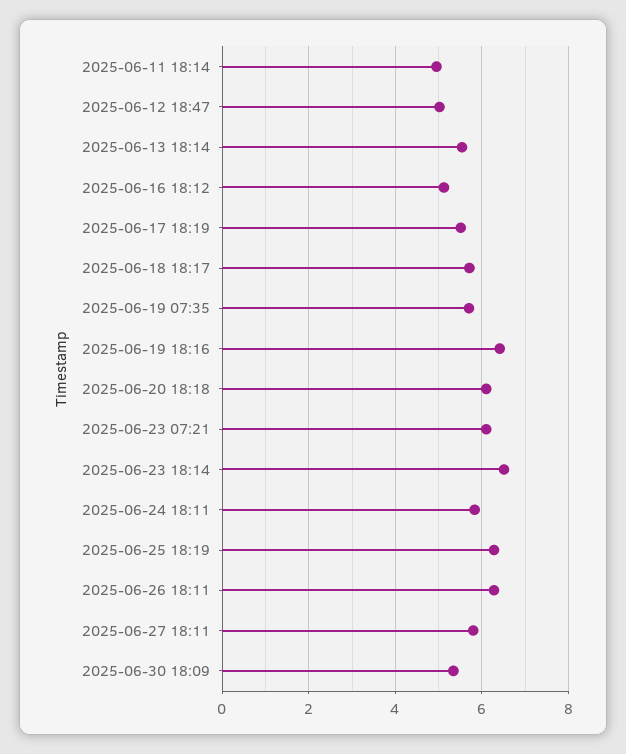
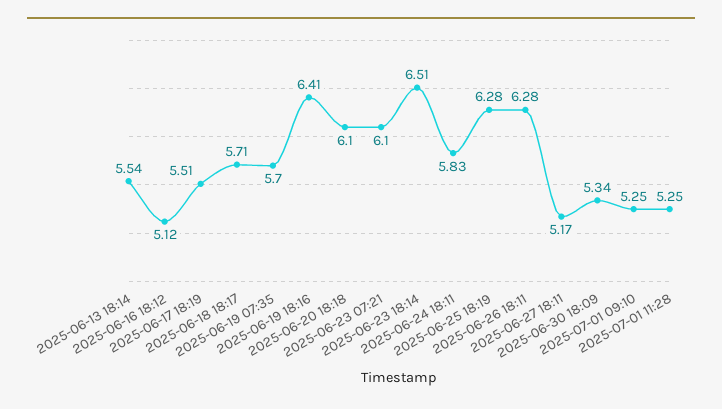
2025-06-11 18:14: 5 -> none
2025-06-12 18:47: 5 -> none
2025-06-27 18:11: 5.8 -> 5.17
2025-07-01 09:10: none -> 5.25
2025-07-01 11:28: none -> 5.25

